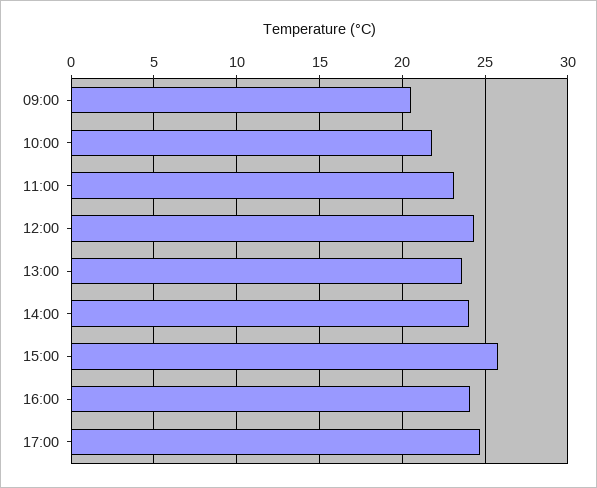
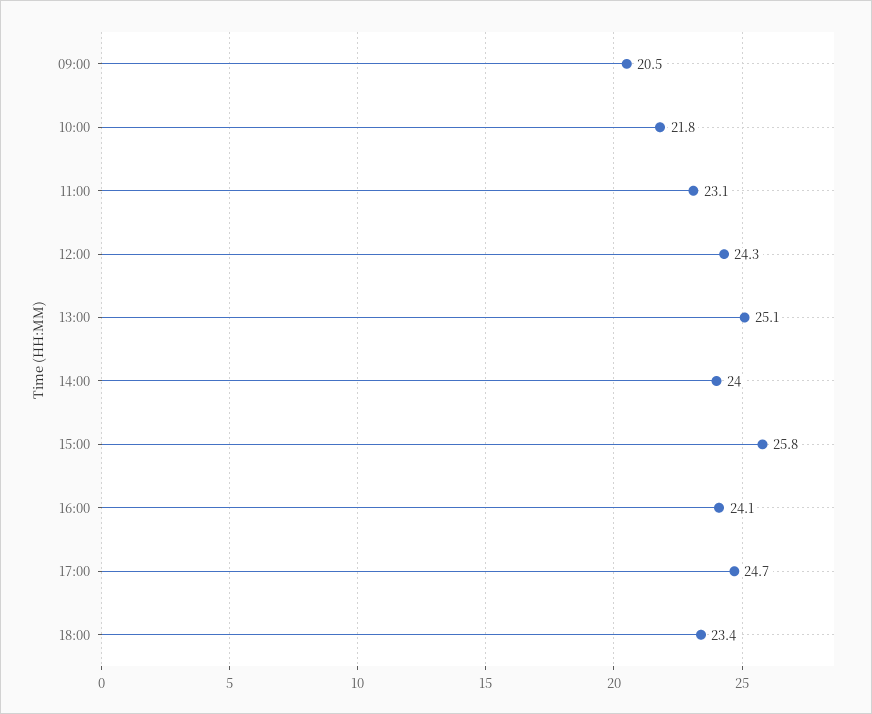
13:00: 23.5 -> 25.1
18:00: none -> 23.4

